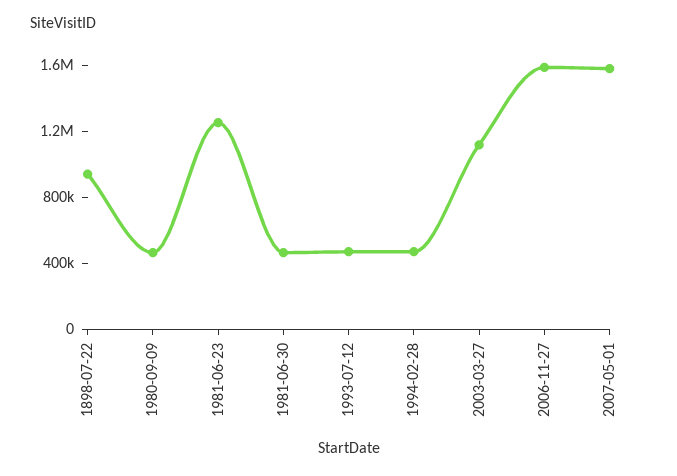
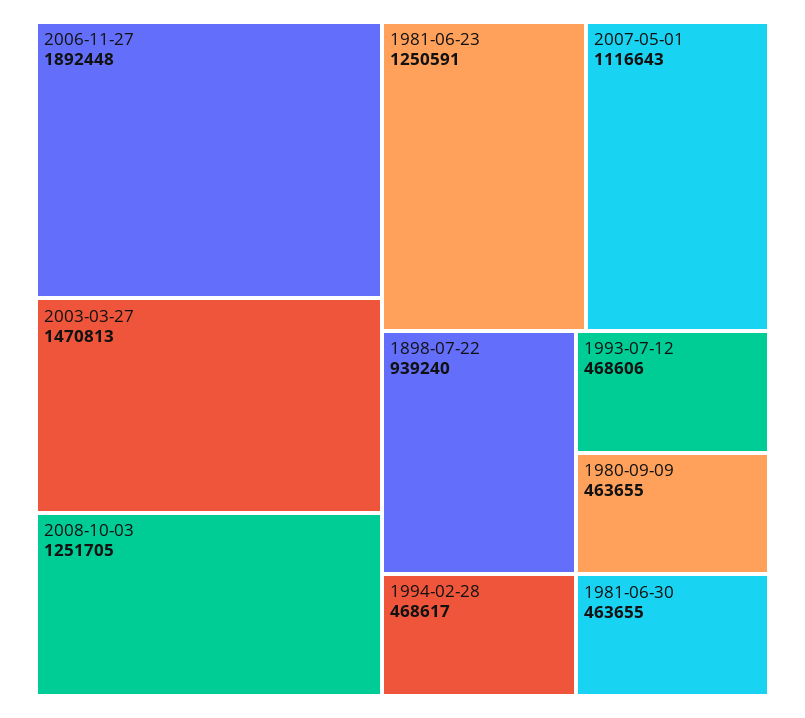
2003-03-27: 1100000 -> 1470813
2006-11-27: 1600000 -> 1892448
2007-05-01: 1600000 -> 1116643
2008-10-03: none -> 1251705

